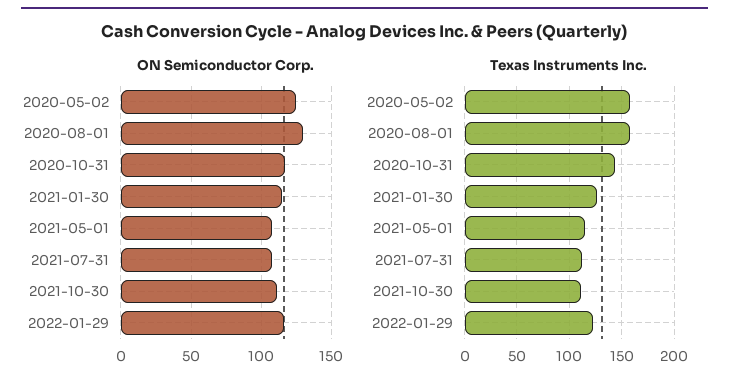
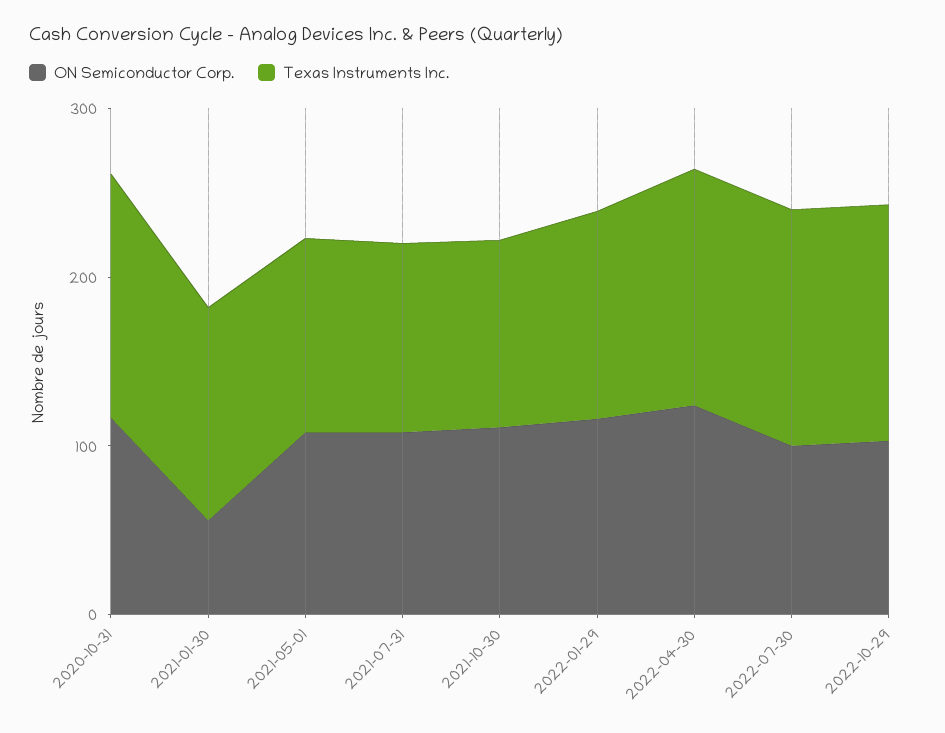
ON Semiconductor Corp., 2020-05-02: 125 -> none
ON Semiconductor Corp., 2020-08-01: 130 -> none
ON Semiconductor Corp., 2021-01-30: 115 -> 60
Texas Instruments Inc., 2020-05-02: 160 -> none
Texas Instruments Inc., 2020-08-01: 160 -> none
ON Semiconductor Corp., 2022-04-30: none -> 120
Texas Instruments Inc., 2022-04-30: none -> 140
ON Semiconductor Corp., 2022-07-30: none -> 100
Texas Instruments Inc., 2022-07-30: none -> 140
ON Semiconductor Corp., 2022-10-29: none -> 100
Texas Instruments Inc., 2022-10-29: none -> 140

